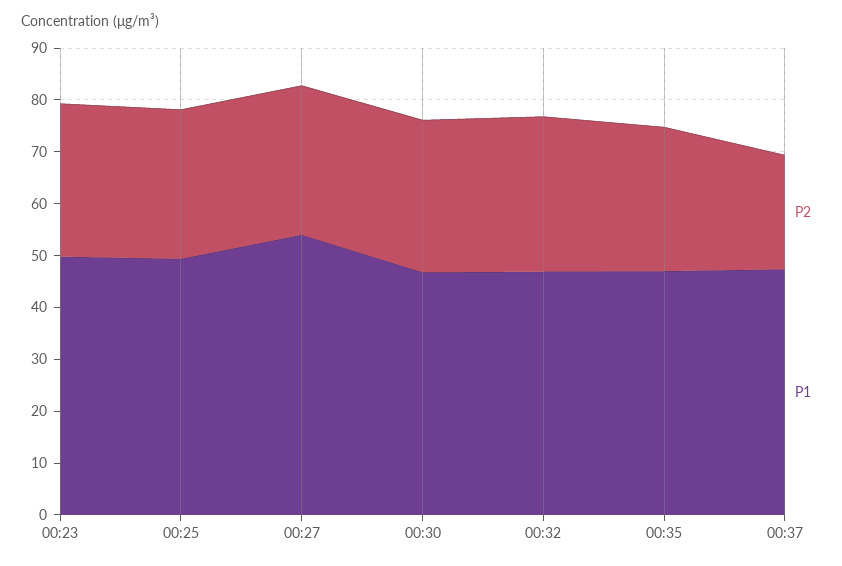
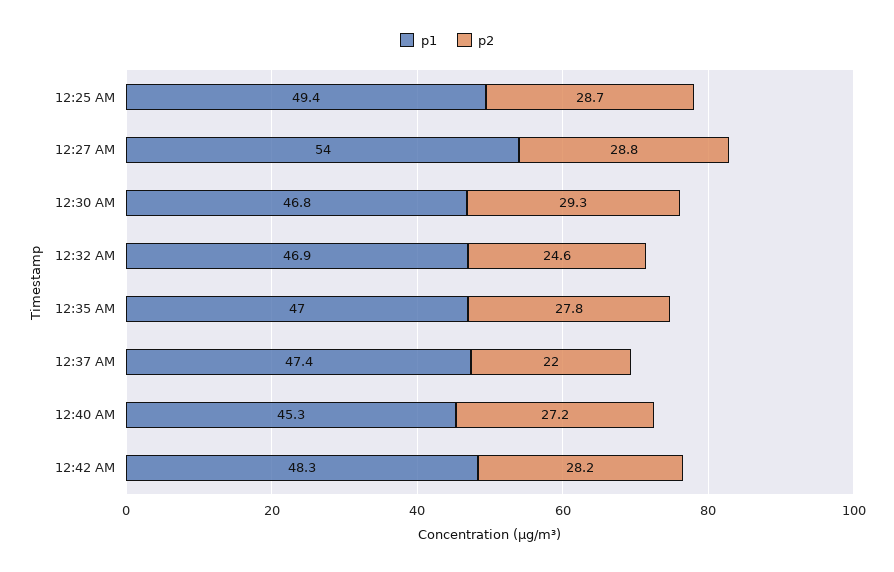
P2, 00:23: 30 -> none
P1, 00:23: 50 -> none
P2, 00:32: 30 -> 24.6
P1, 12:40 AM: none -> 45.3
P2, 12:40 AM: none -> 27.2
P1, 12:42 AM: none -> 48.3
P2, 12:42 AM: none -> 28.2

